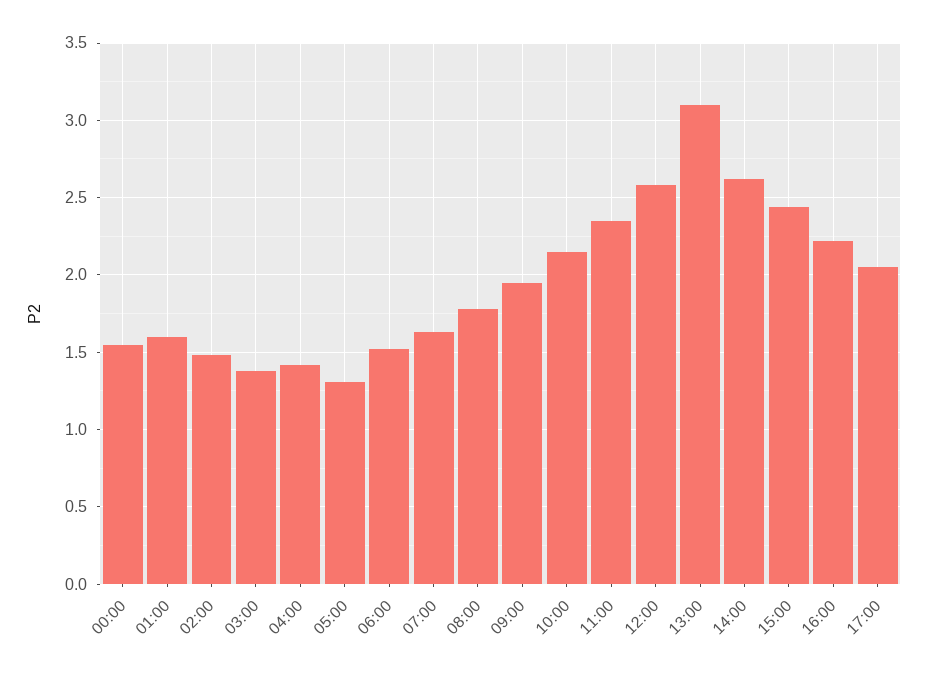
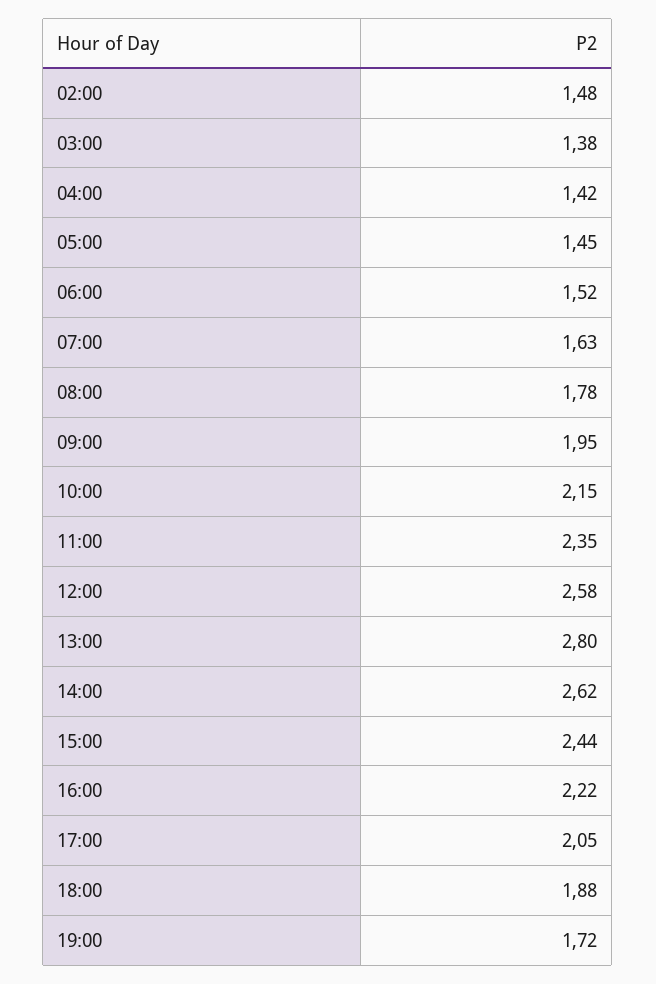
00:00: 1.55 -> none
01:00: 1.6 -> none
05:00: 1.3 -> 1.45
13:00: 3.1 -> 2.8
18:00: none -> 1.88
19:00: none -> 1.72

